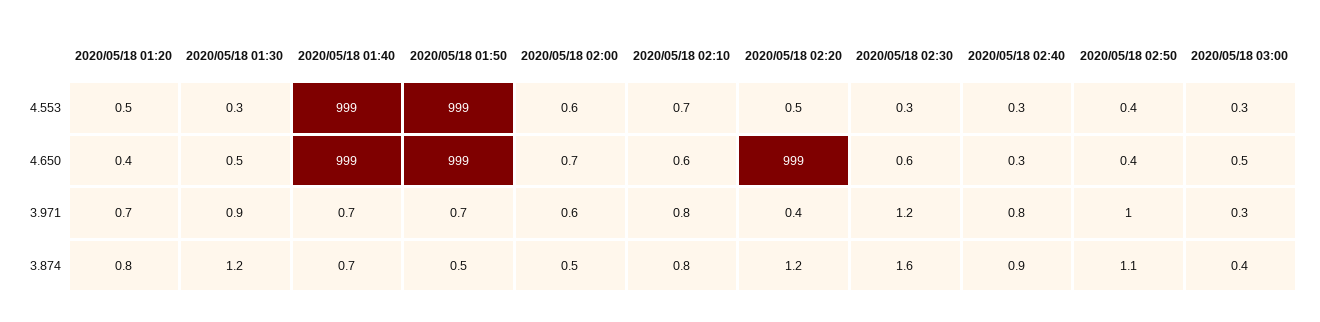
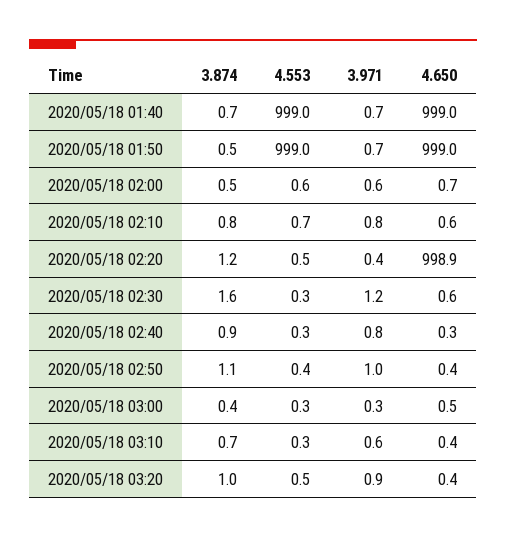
2020/05/18 01:20, 4.553: 0.5 -> none
2020/05/18 01:30, 4.553: 0.3 -> none
2020/05/18 01:20, 4.650: 0.4 -> none
2020/05/18 01:30, 4.650: 0.5 -> none
2020/05/18 02:20, 4.650: 999 -> 998.9
2020/05/18 01:20, 3.971: 0.7 -> none
2020/05/18 01:30, 3.971: 0.9 -> none
2020/05/18 01:20, 3.874: 0.8 -> none
2020/05/18 01:30, 3.874: 1.2 -> none
2020/05/18 03:10, 3.874: none -> 0.7
2020/05/18 03:10, 4.553: none -> 0.3
2020/05/18 03:10, 3.971: none -> 0.6
2020/05/18 03:10, 4.650: none -> 0.4
2020/05/18 03:20, 3.874: none -> 1
2020/05/18 03:20, 4.553: none -> 0.5
2020/05/18 03:20, 3.971: none -> 0.9
2020/05/18 03:20, 4.650: none -> 0.4

